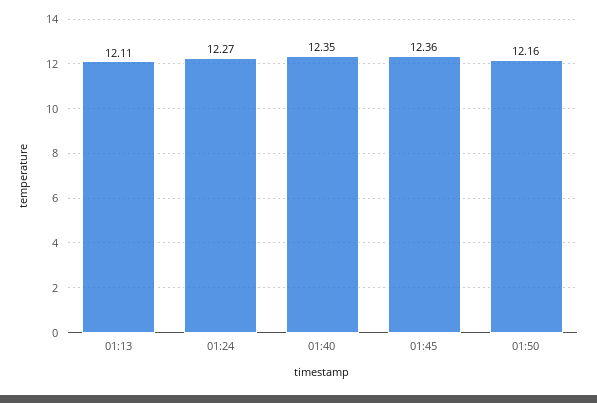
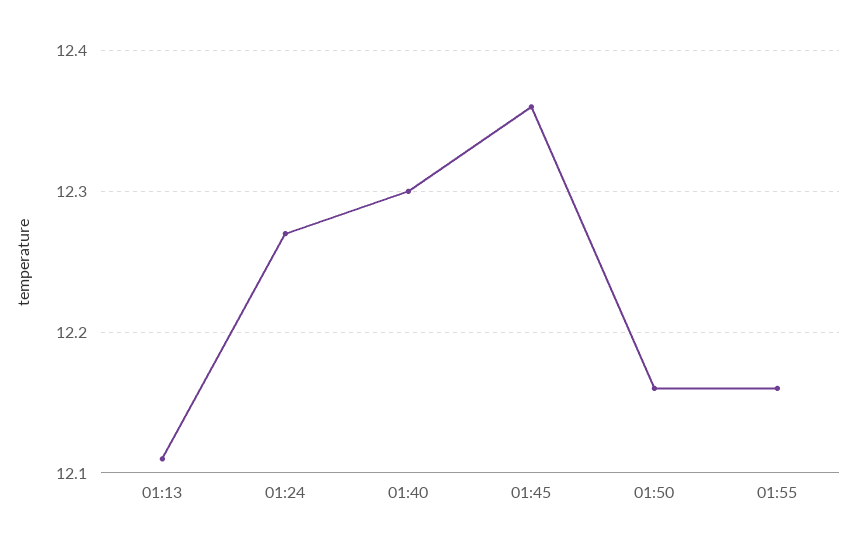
01:40: 12.35 -> 12.3
01:55: none -> 12.16

